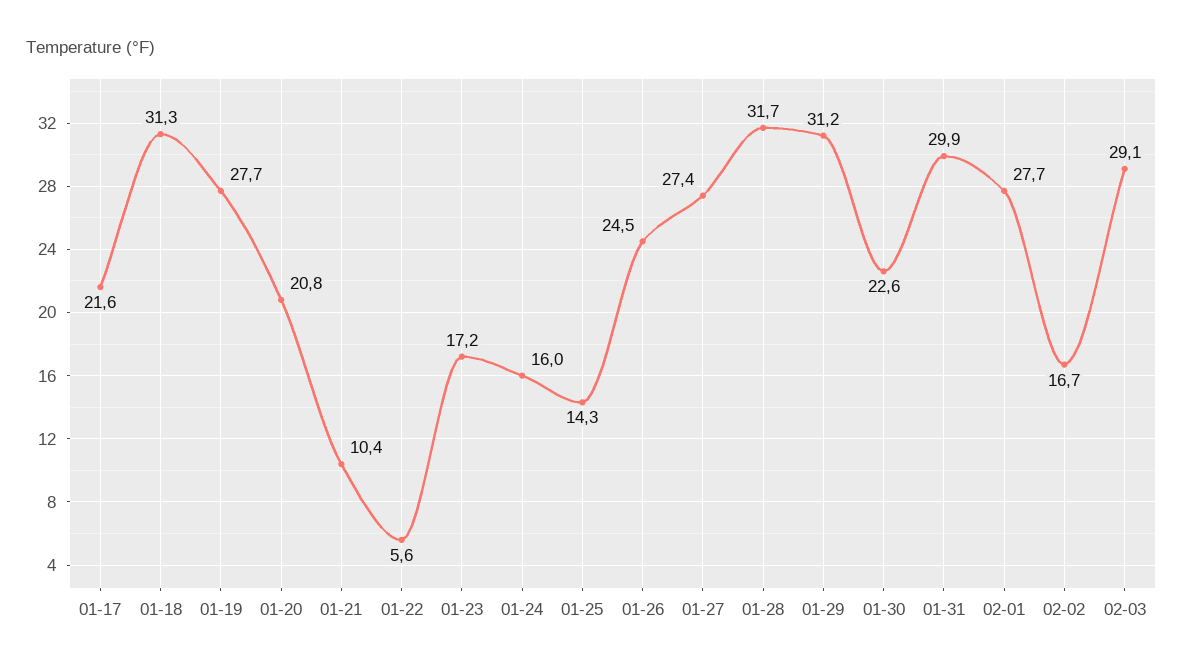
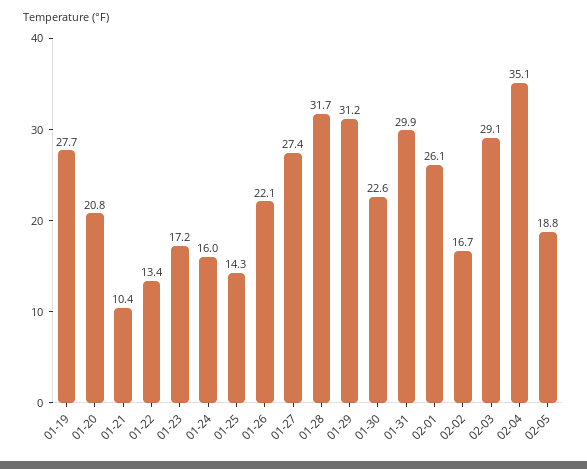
01-17: 21.6 -> none
01-18: 31.3 -> none
01-22: 5.6 -> 13.4
01-26: 24.5 -> 22.1
02-01: 27.7 -> 26.1
02-04: none -> 35.1
02-05: none -> 18.8

